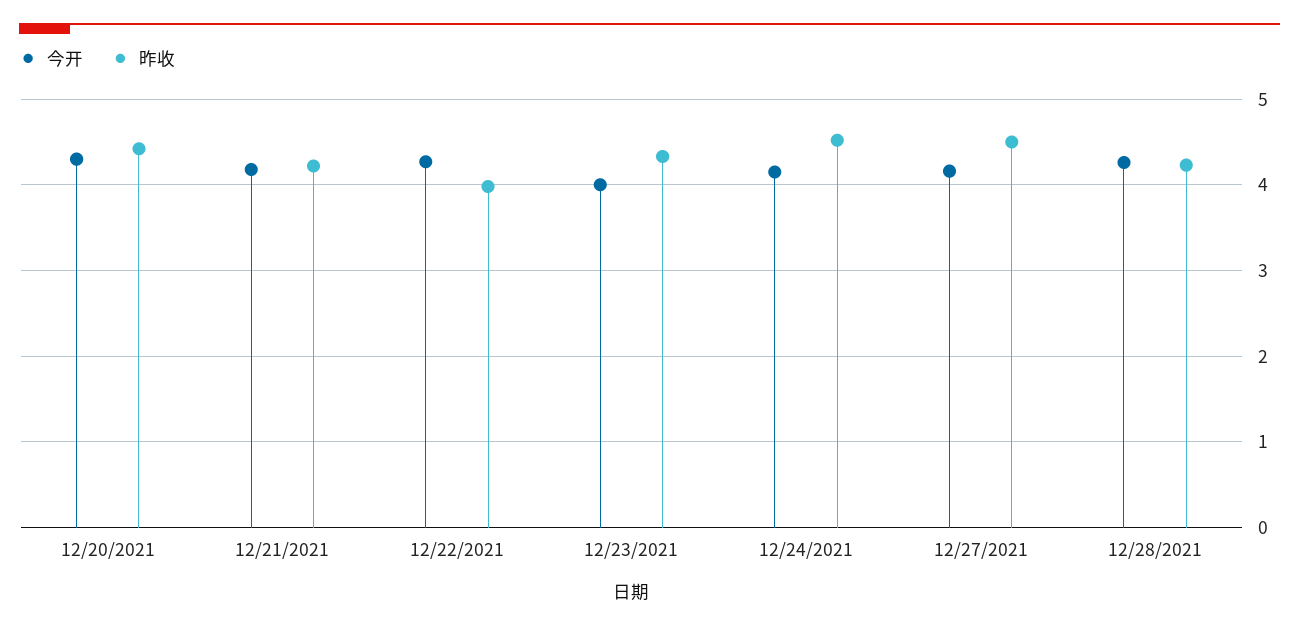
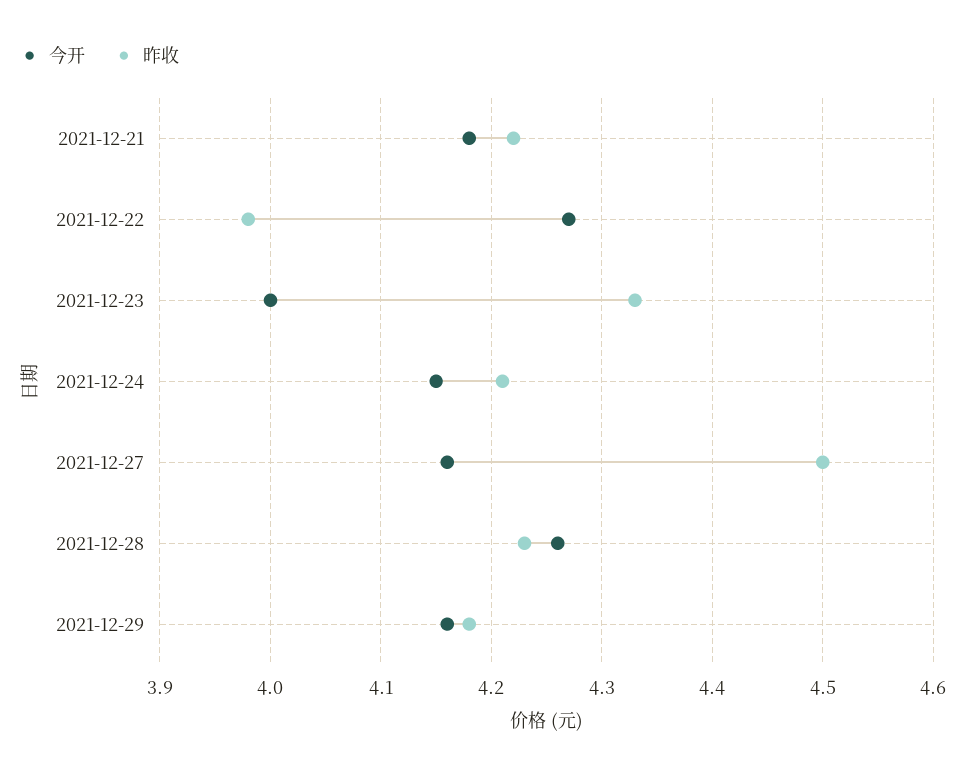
今开, 12/20/2021: 4.3 -> none
昨收, 12/20/2021: 4.4 -> none
昨收, 12/24/2021: 4.5 -> 4.21
今开, 2021-12-29: none -> 4.16
昨收, 2021-12-29: none -> 4.18

